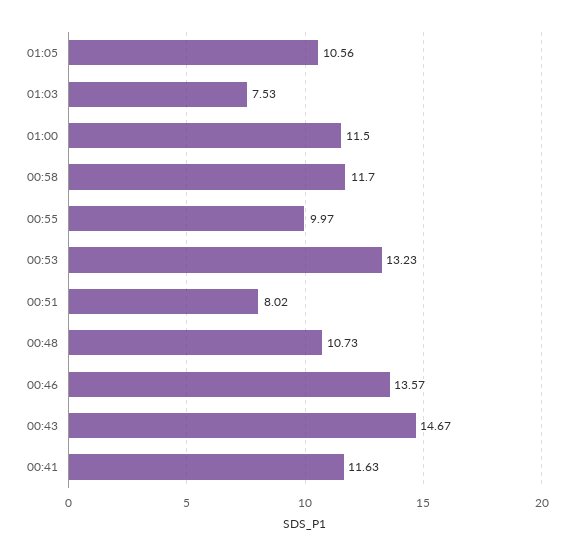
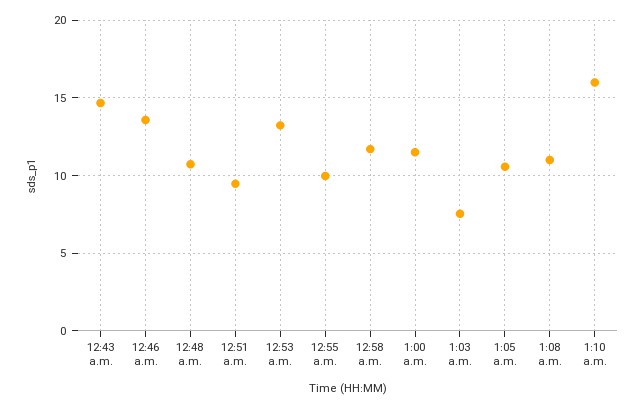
00:51: 8.02 -> 9.5
00:41: 11.63 -> none
1:08 a.m.: none -> 11
1:10 a.m.: none -> 16

